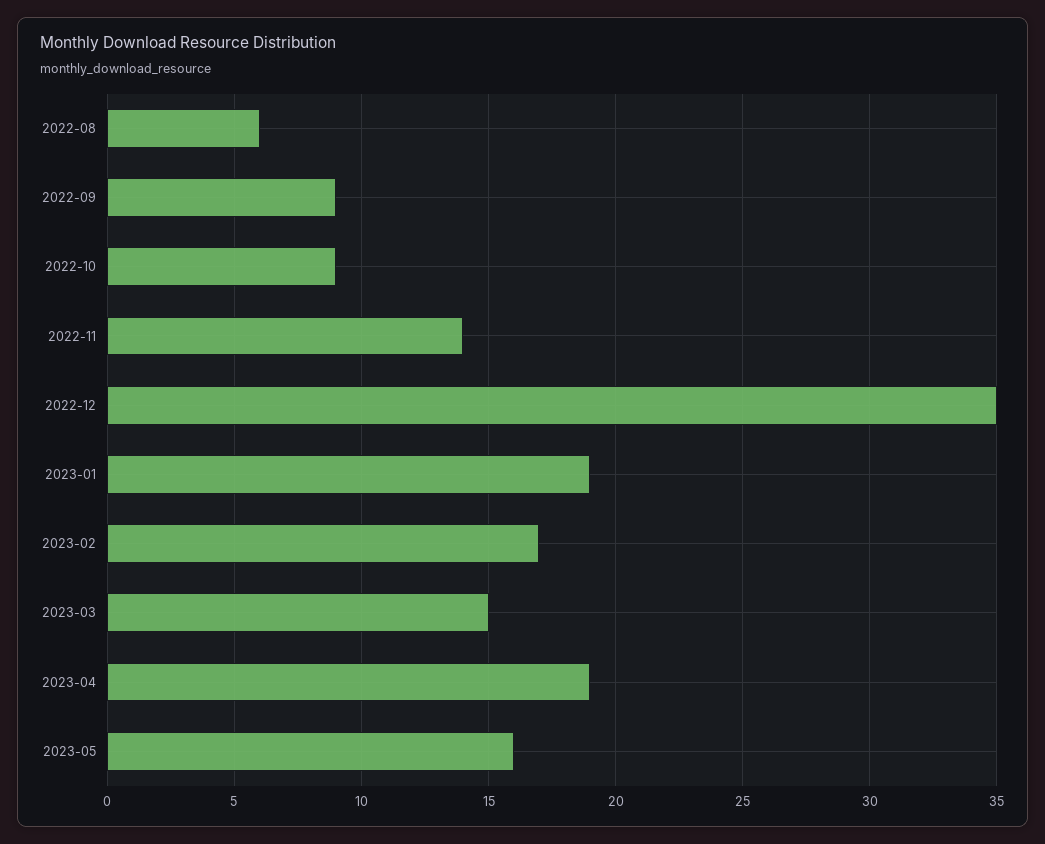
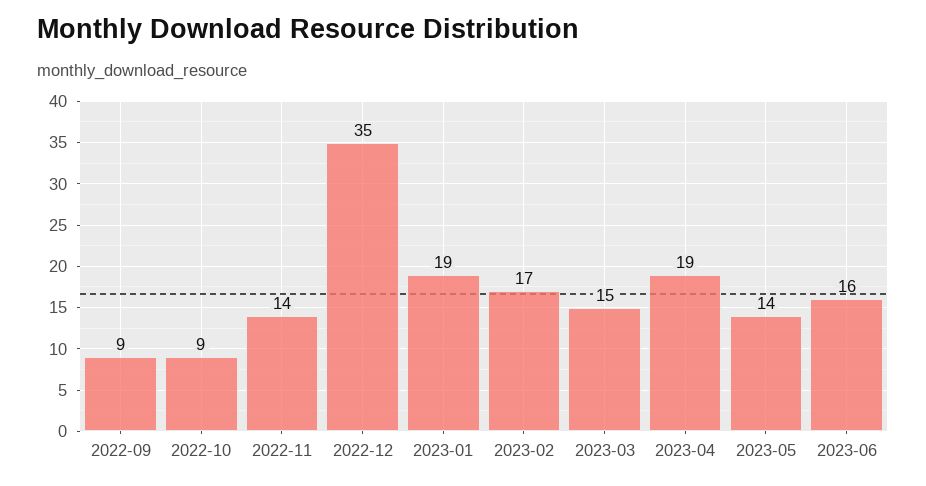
2022-08: 6 -> none
2023-05: 16 -> 14
2023-06: none -> 16

